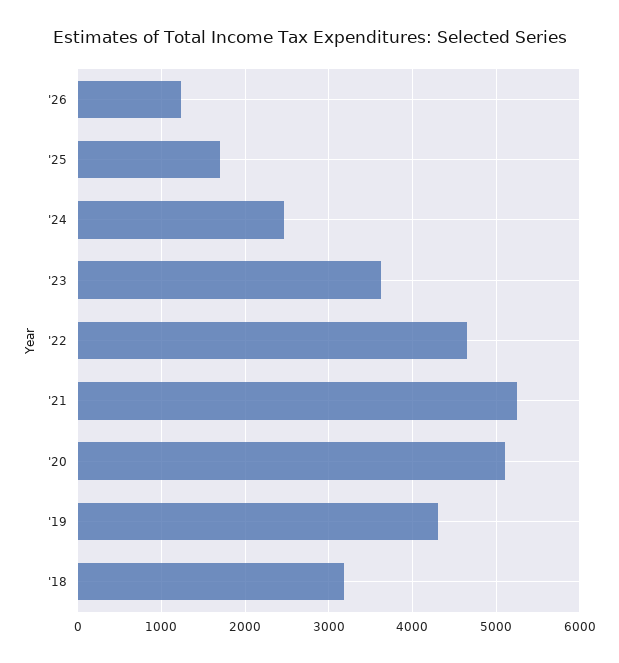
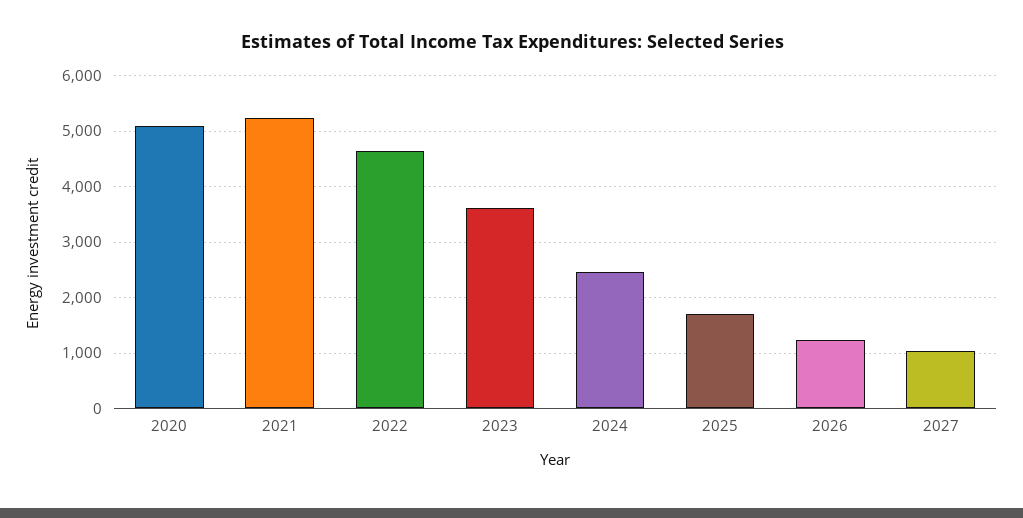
'19: 4300 -> none
'18: 3200 -> none
2027: none -> 1000

